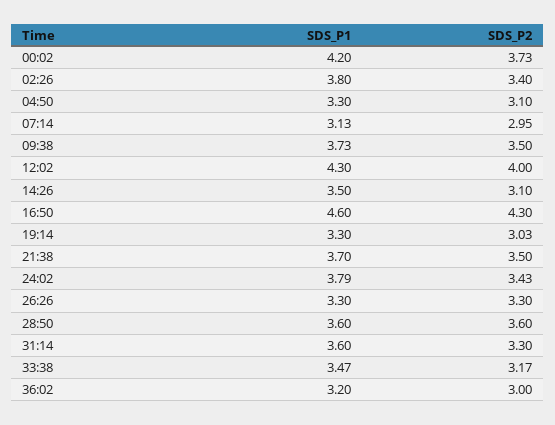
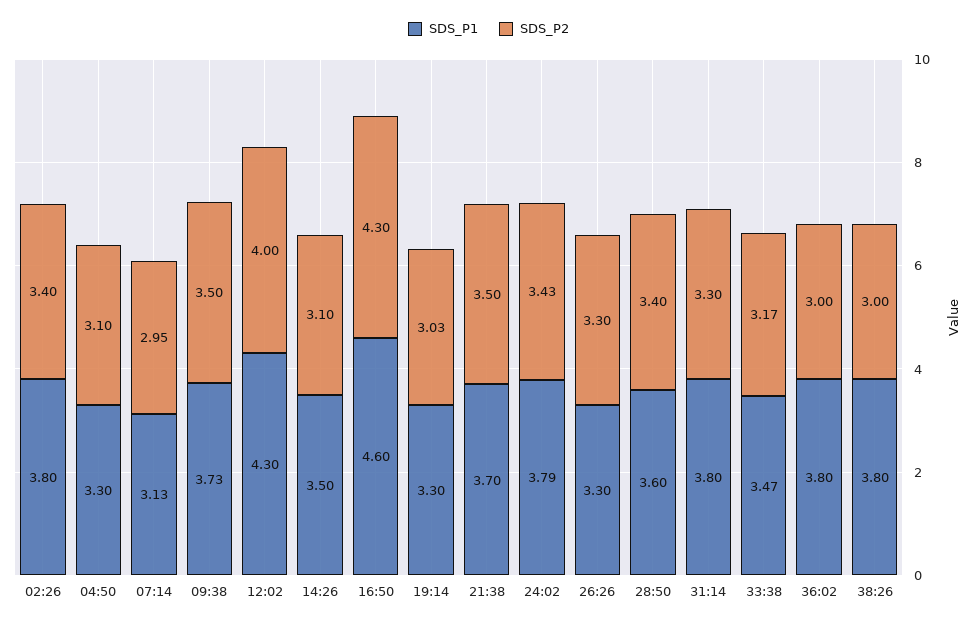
SDS_P1, 00:02: 4.2 -> none
SDS_P2, 00:02: 3.73 -> none
SDS_P2, 28:50: 3.6 -> 3.4
SDS_P1, 31:14: 3.6 -> 3.8
SDS_P1, 36:02: 3.2 -> 3.8
SDS_P1, 38:26: none -> 3.8
SDS_P2, 38:26: none -> 3

